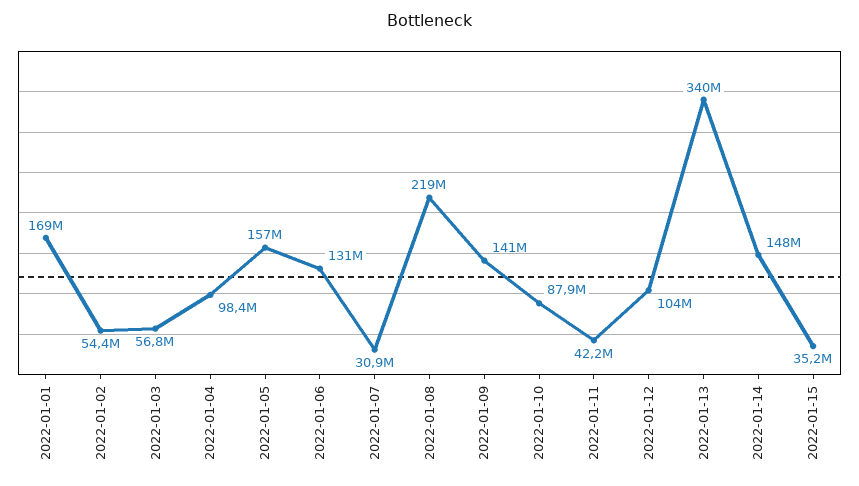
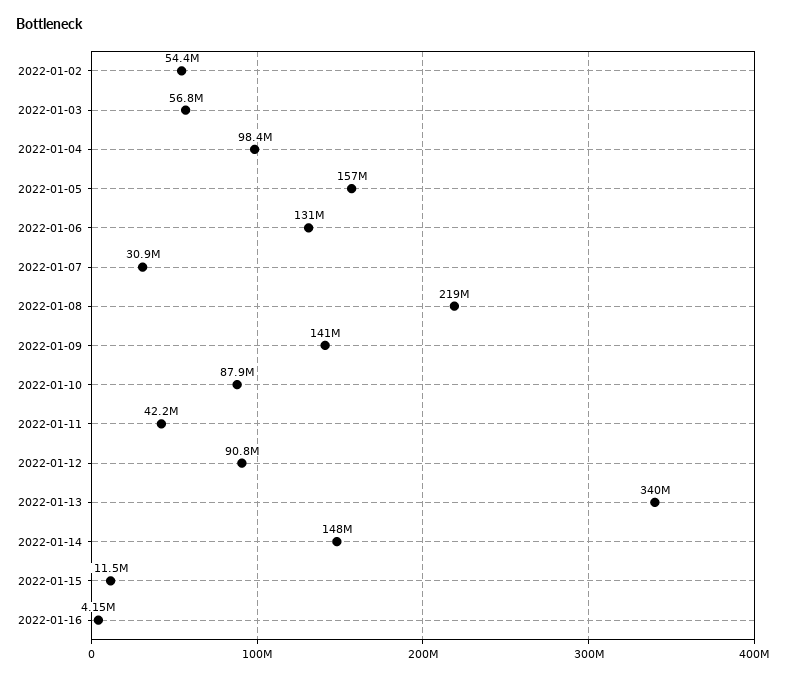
2022-01-01: 169000000 -> none
2022-01-12: 104000000 -> 90800000
2022-01-15: 35200000 -> 11500000
2022-01-16: none -> 4150000

